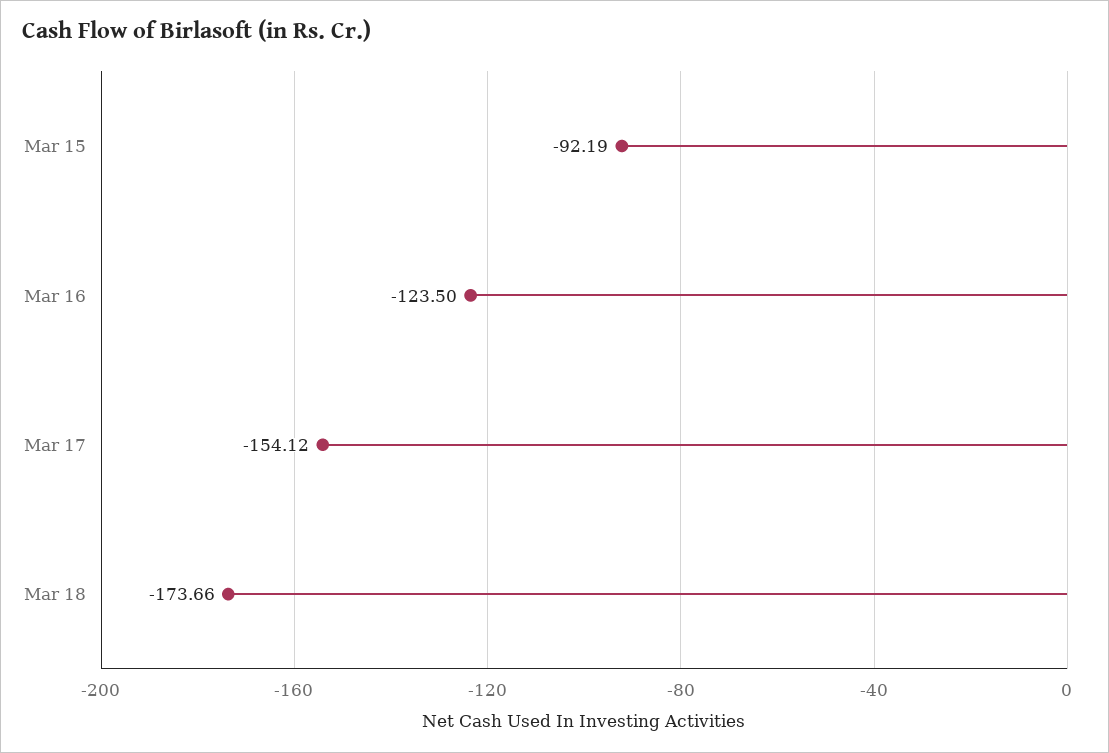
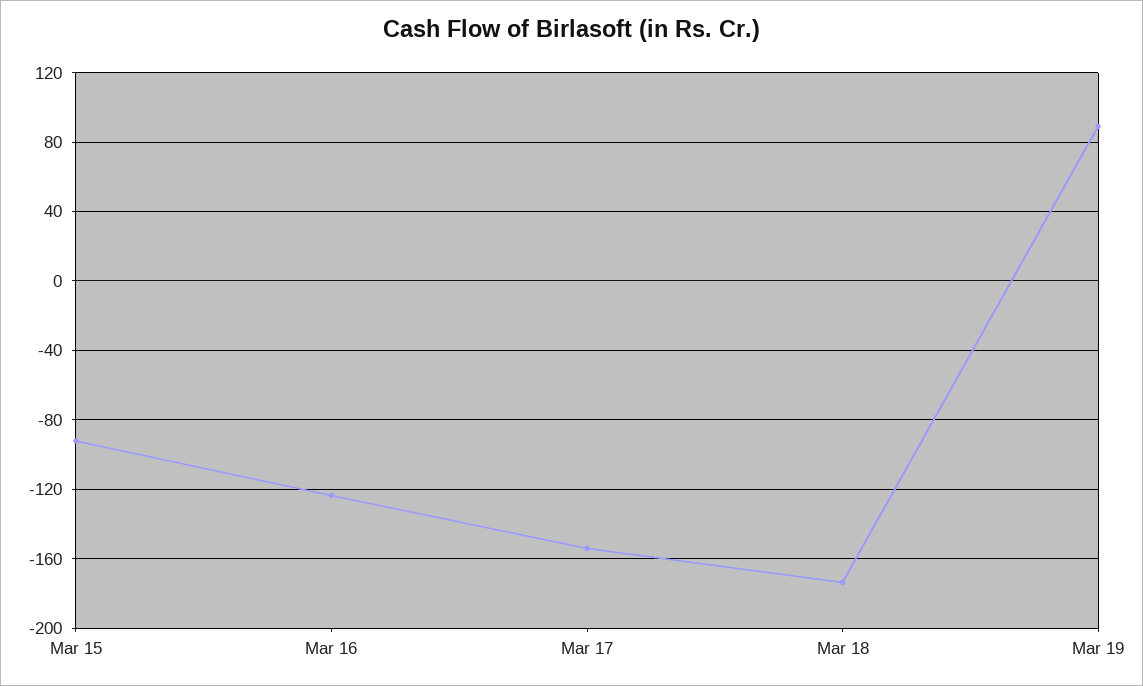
Mar 19: none -> 90

